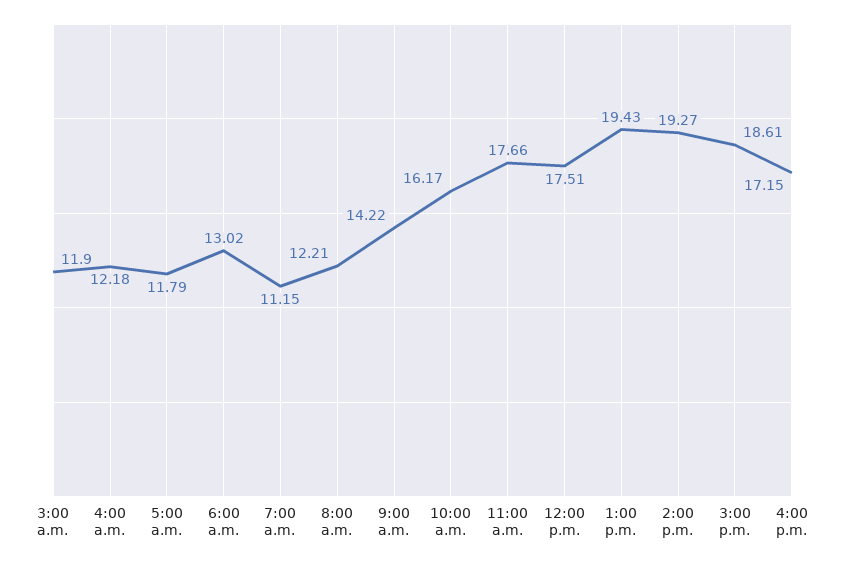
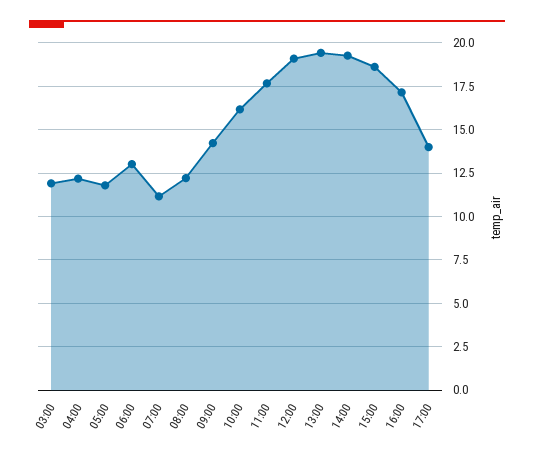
12:00 p.m.: 17.51 -> 19
17:00: none -> 14

